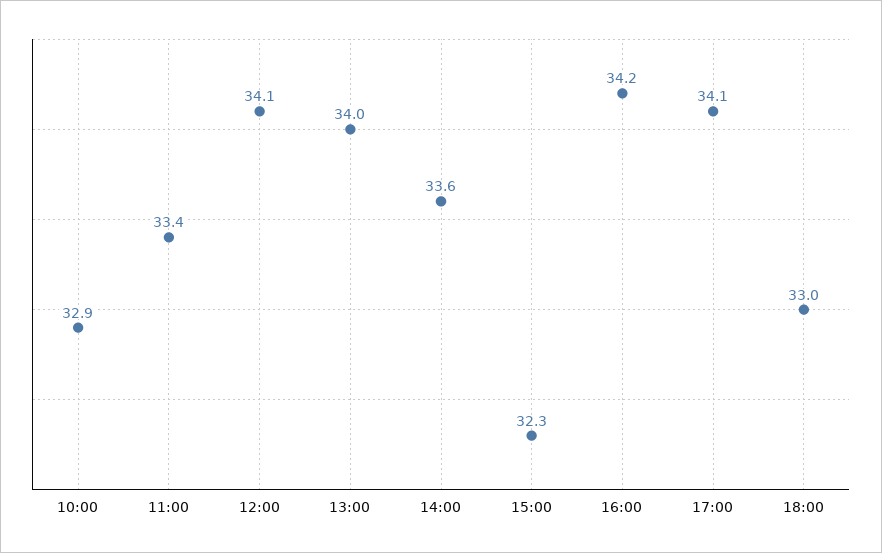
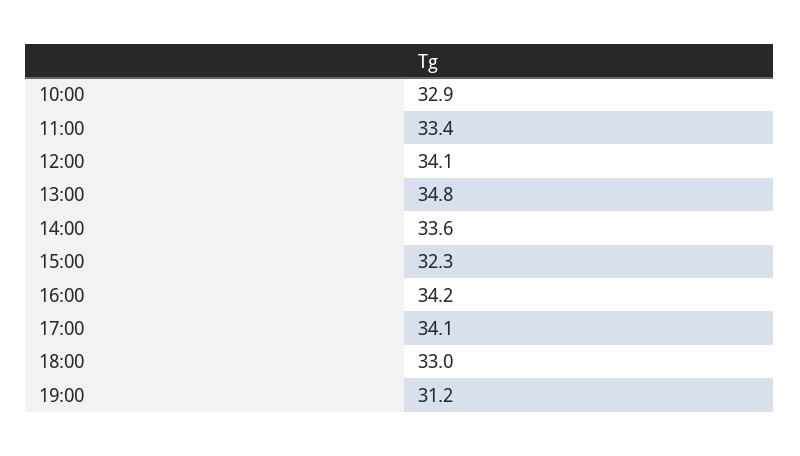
13:00: 34 -> 34.8
19:00: none -> 31.2

